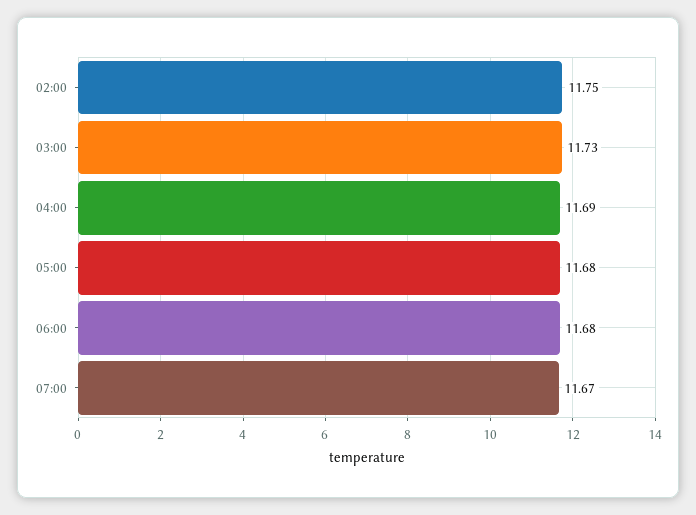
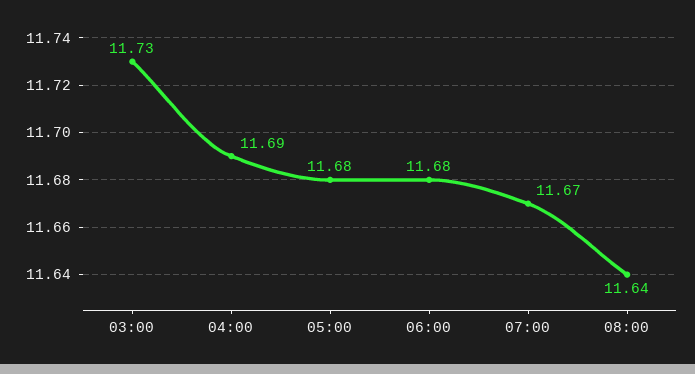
02:00: 11.75 -> none
08:00: none -> 11.64

